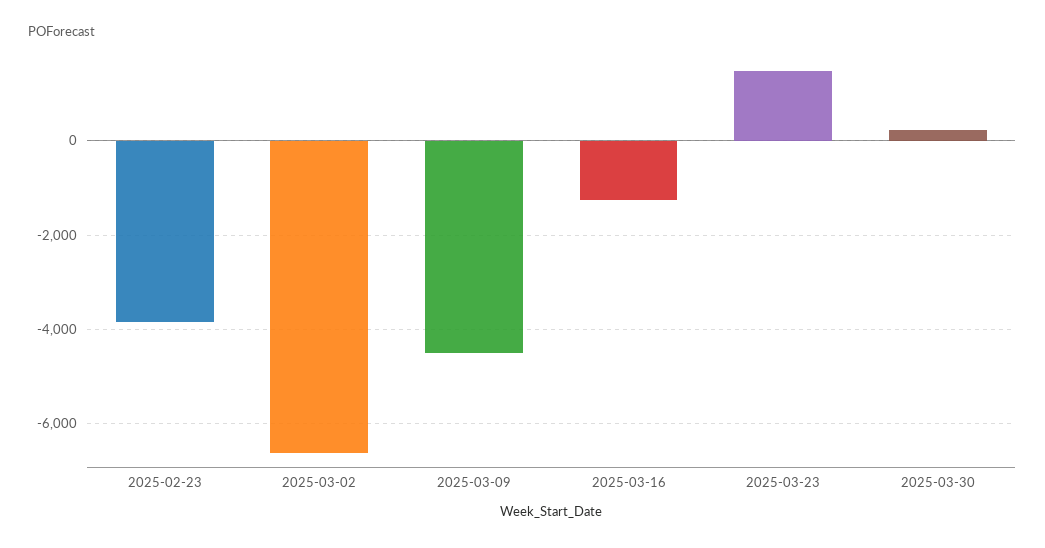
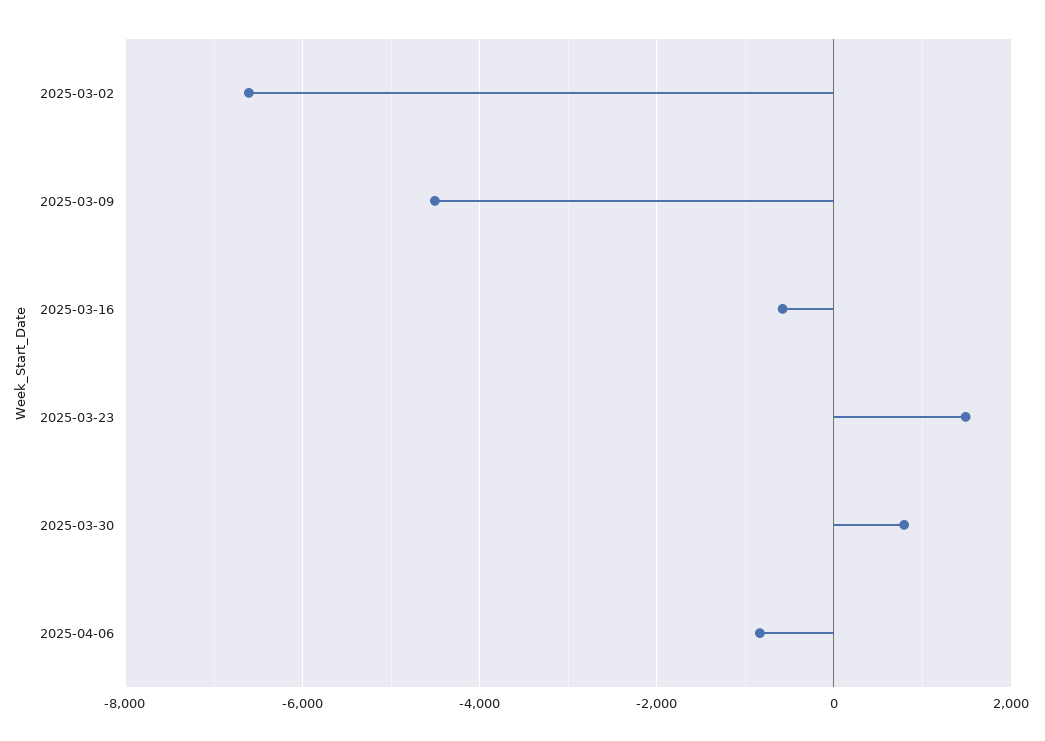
2025-02-23: -3800 -> none
2025-03-16: -1200 -> -600
2025-03-30: 200 -> 800
2025-04-06: none -> -800

